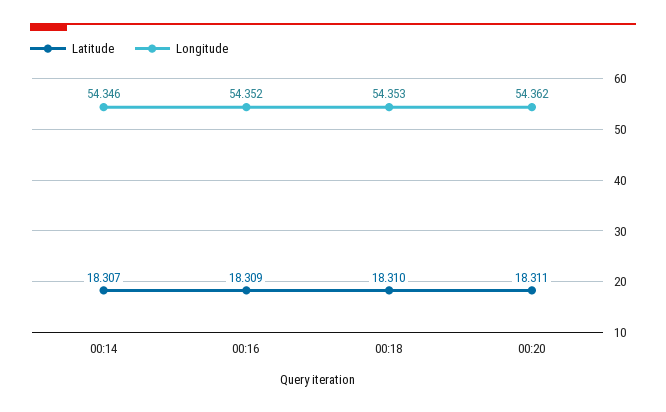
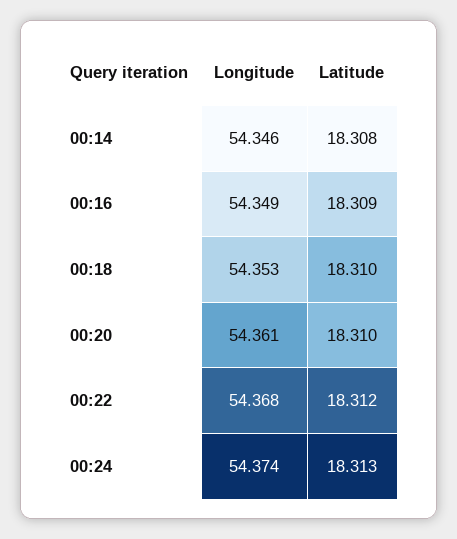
Latitude, 00:14: 18.307 -> 18.308
Longitude, 00:16: 54.352 -> 54.349
Latitude, 00:20: 18.311 -> 18.31
Longitude, 00:20: 54.362 -> 54.361
Longitude, 00:22: none -> 54.368
Latitude, 00:22: none -> 18.312
Longitude, 00:24: none -> 54.374
Latitude, 00:24: none -> 18.313

